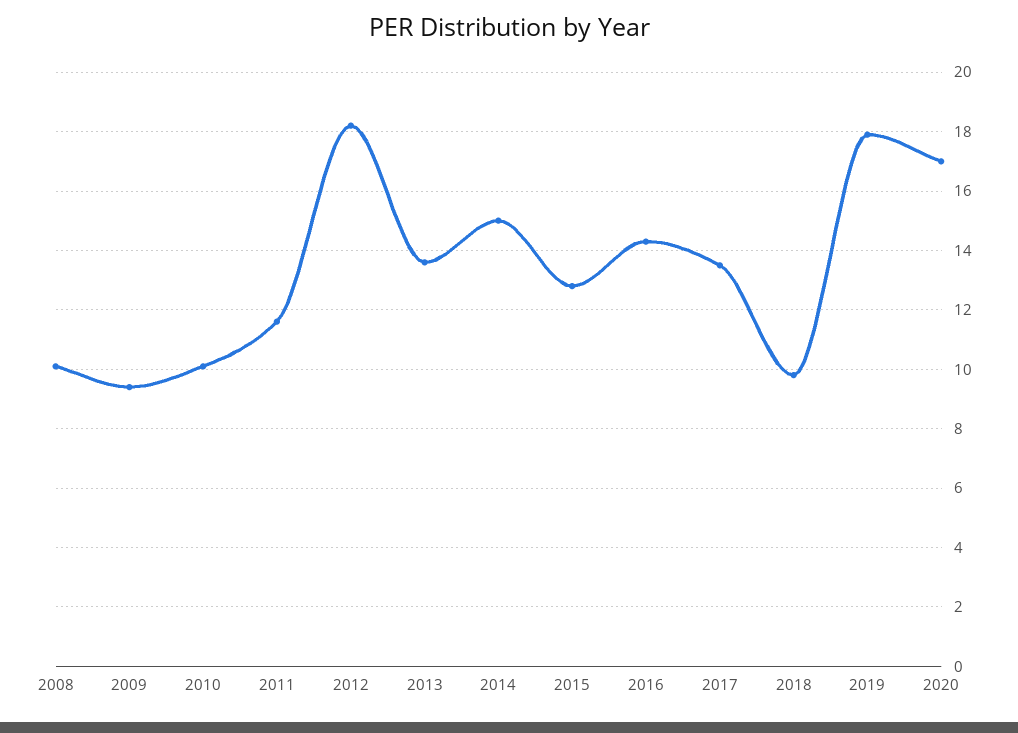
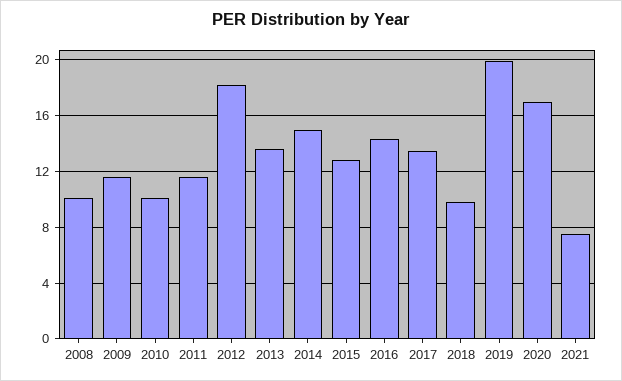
2009: 9.5 -> 11.5
2019: 18 -> 20
2021: none -> 7.5

